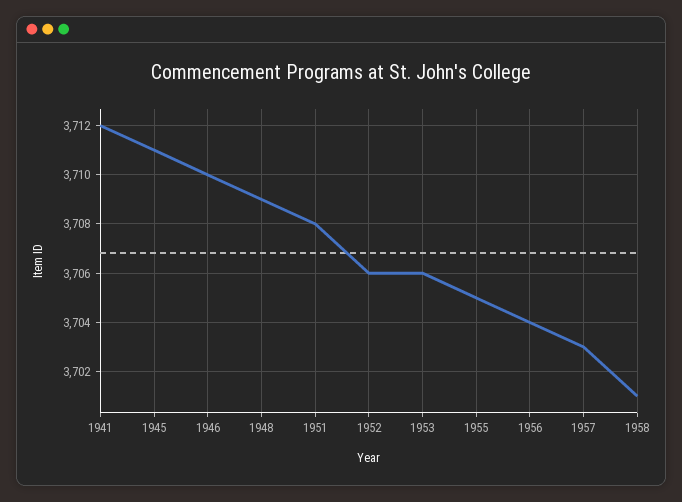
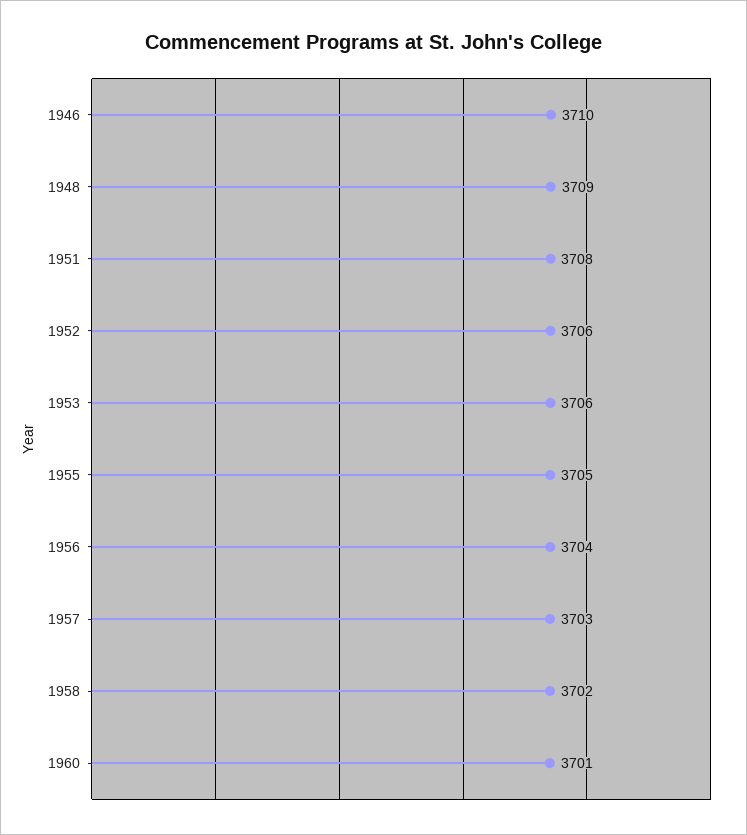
1941: 3712 -> none
1945: 3711 -> none
1958: 3701 -> 3702
1960: none -> 3701

